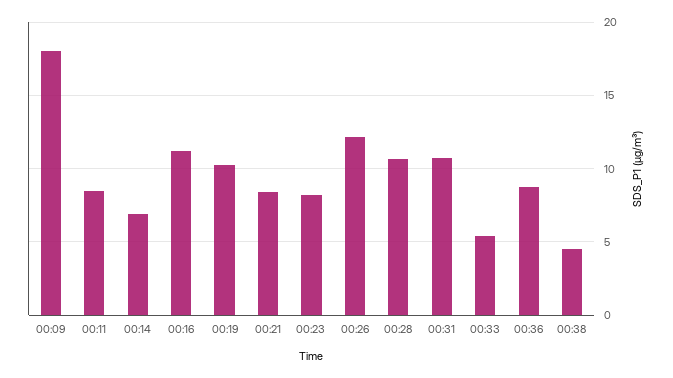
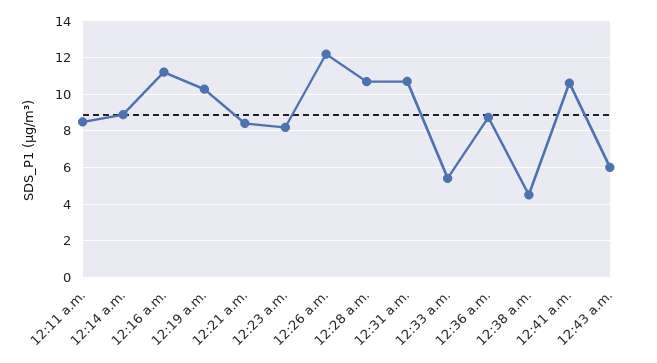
00:09: 18 -> none
00:14: 7 -> 9
12:41 a.m.: none -> 10.5
12:43 a.m.: none -> 6

